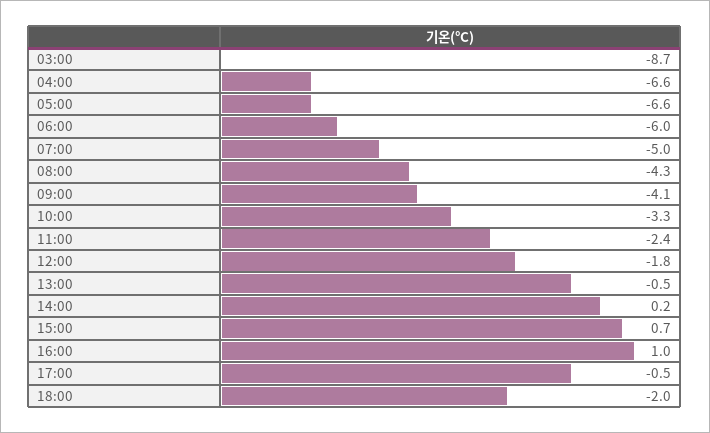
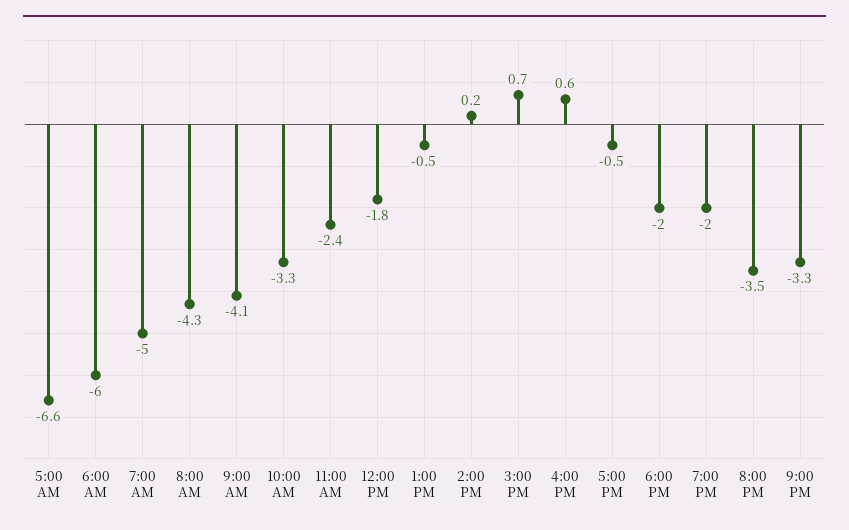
03:00: -8.7 -> none
04:00: -6.6 -> none
16:00: 1 -> 0.6
7:00 PM: none -> -2
8:00 PM: none -> -3.5
9:00 PM: none -> -3.3

